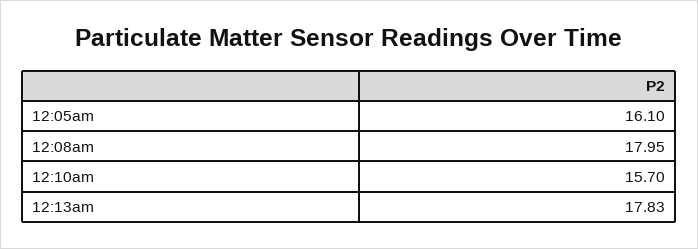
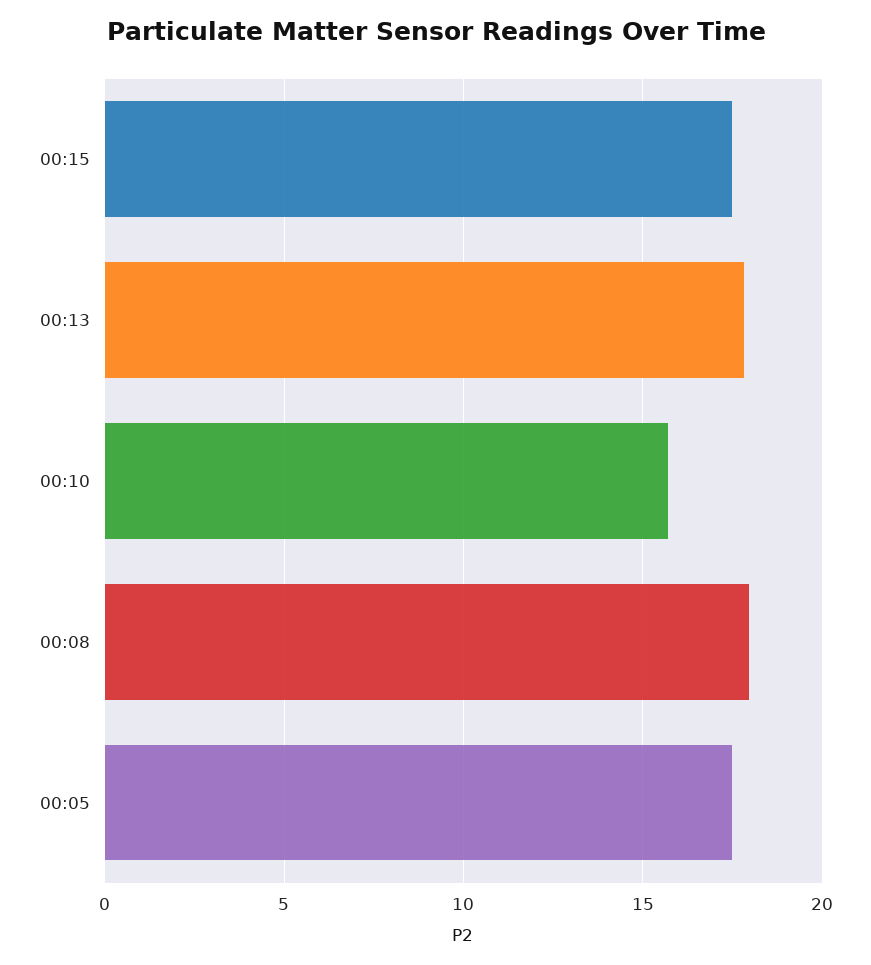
12:05am: 16.1 -> 17.5
00:15: none -> 17.5

